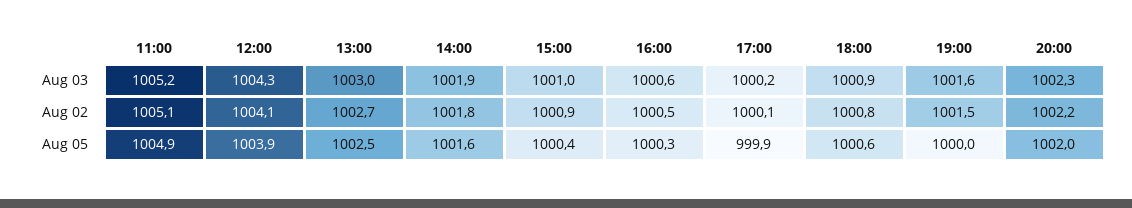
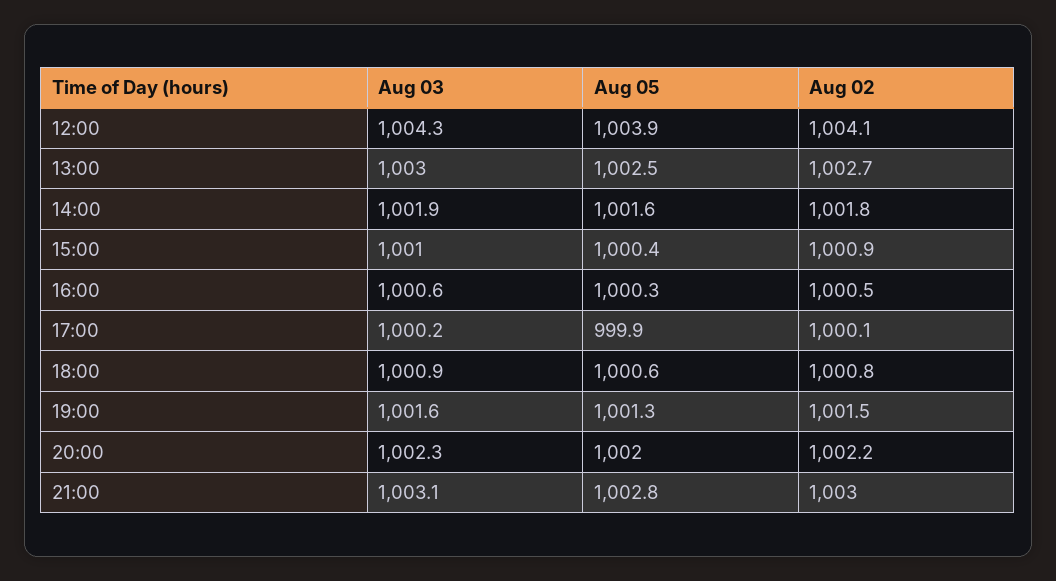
11:00, Aug 03: 1005.2 -> none
11:00, Aug 02: 1005.1 -> none
11:00, Aug 05: 1004.9 -> none
19:00, Aug 05: 1000 -> 1001.3
21:00, Aug 03: none -> 1003.1
21:00, Aug 05: none -> 1002.8
21:00, Aug 02: none -> 1003

